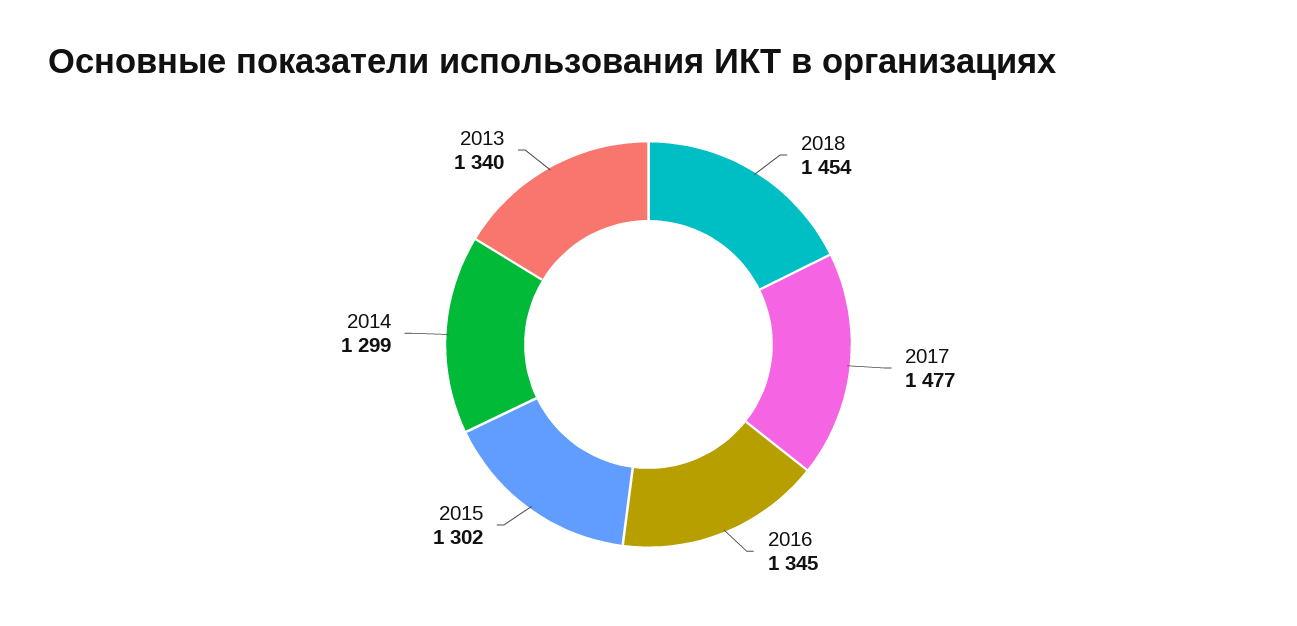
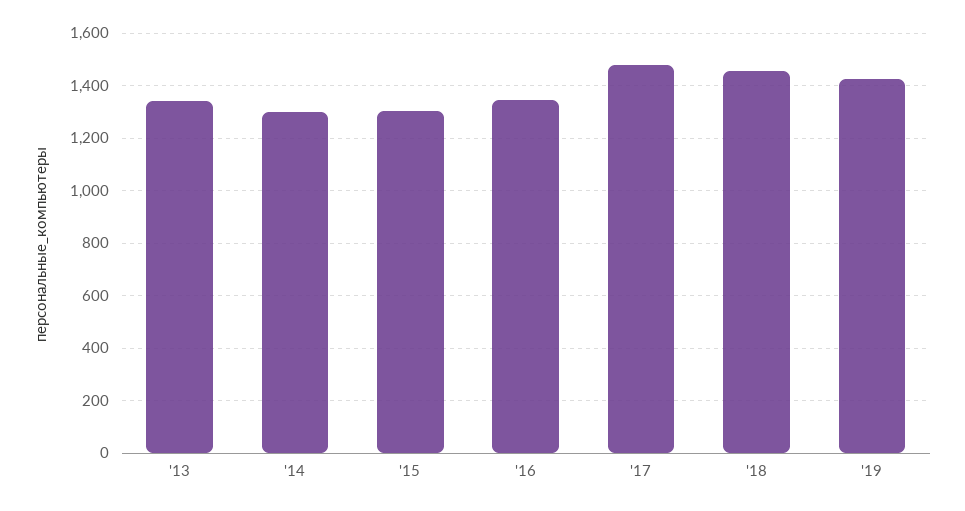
'19: none -> 1425

